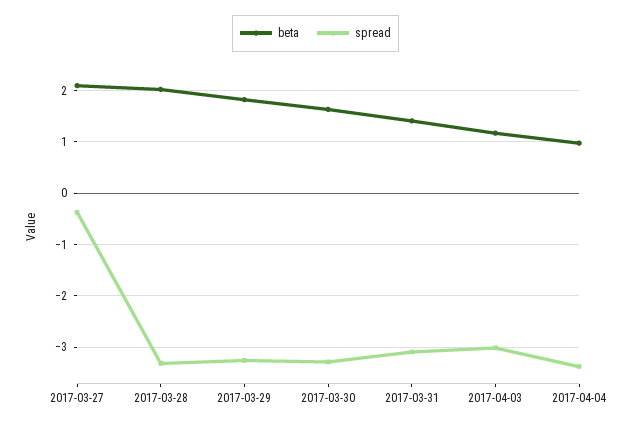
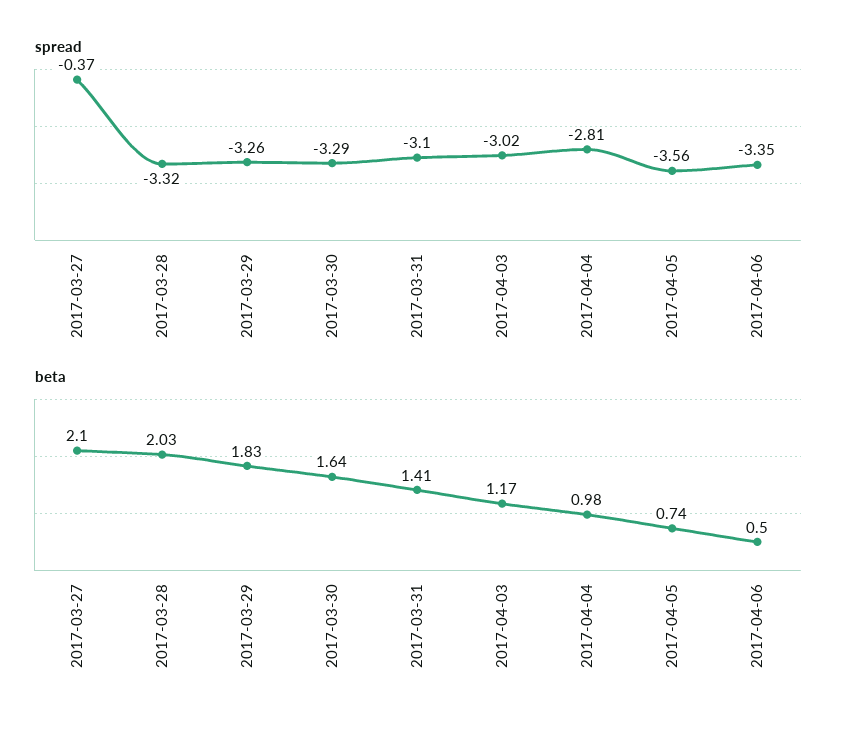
spread, 2017-04-04: -3.4 -> -2.81
spread, 2017-04-05: none -> -3.56
spread, 2017-04-06: none -> -3.35
beta, 2017-04-05: none -> 0.74
beta, 2017-04-06: none -> 0.5

